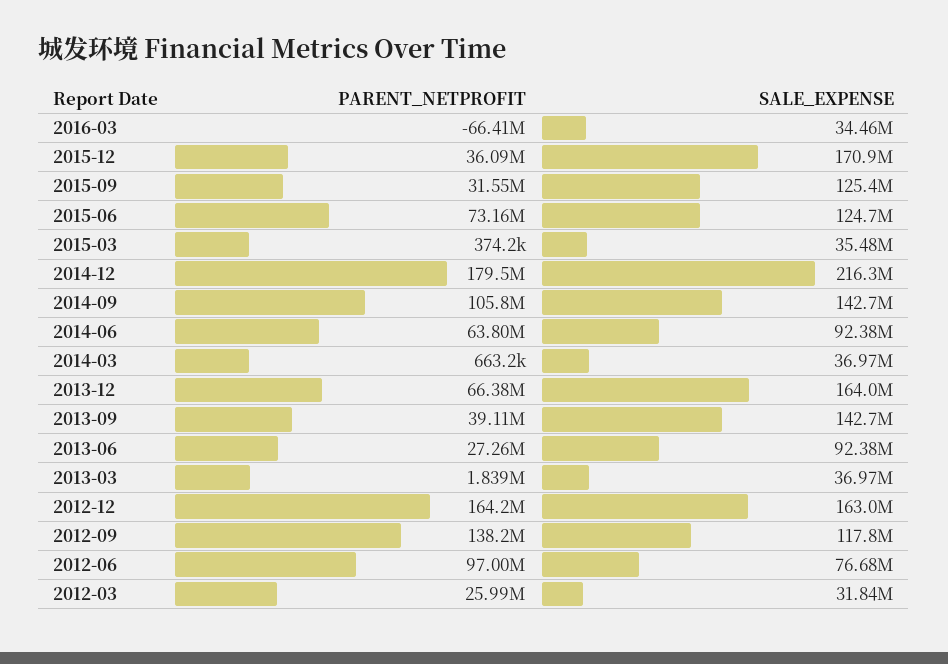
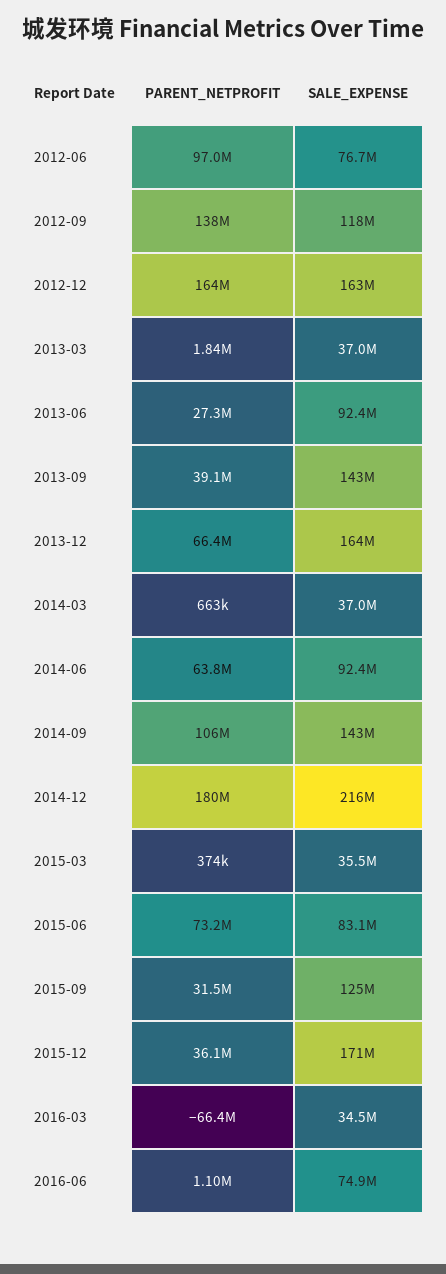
SALE_EXPENSE, 2015-06: 124700000 -> 83100000
PARENT_NETPROFIT, 2012-03: 25990000 -> none
SALE_EXPENSE, 2012-03: 31840000 -> none
PARENT_NETPROFIT, 2016-06: none -> 1100000
SALE_EXPENSE, 2016-06: none -> 74900000

